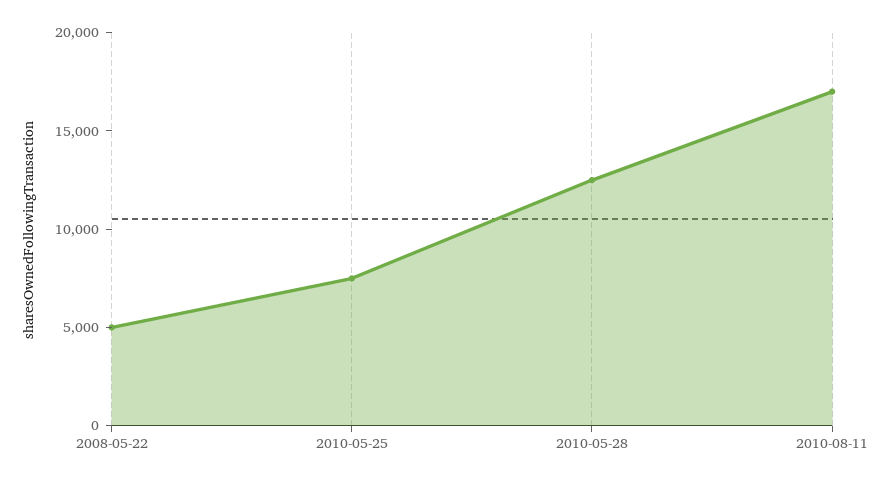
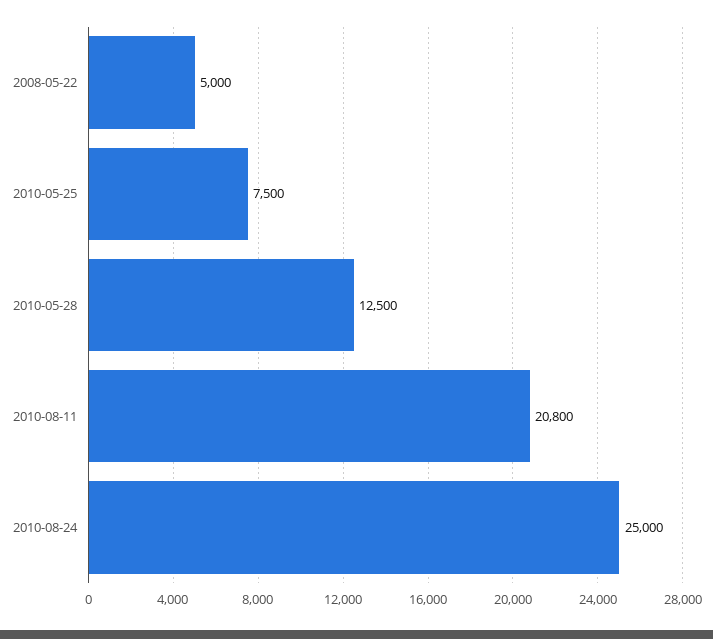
2010-08-11: 17000 -> 20800
2010-08-24: none -> 25000

